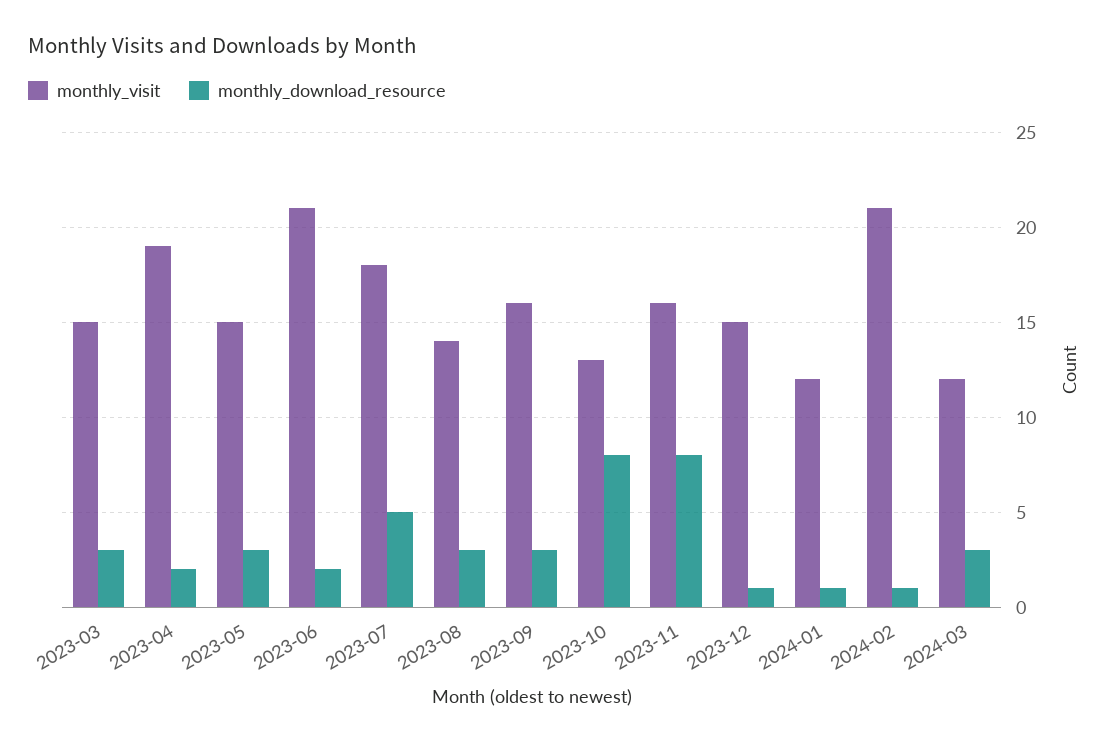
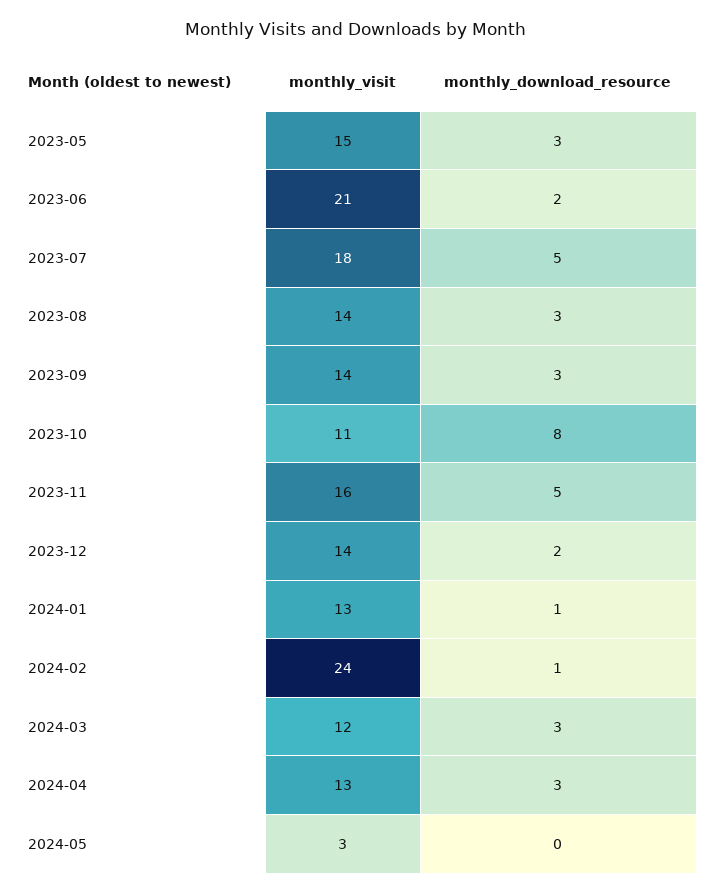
monthly_visit, 2023-03: 15 -> none
monthly_download_resource, 2023-03: 3 -> none
monthly_visit, 2023-04: 19 -> none
monthly_download_resource, 2023-04: 2 -> none
monthly_visit, 2023-09: 16 -> 14
monthly_visit, 2023-10: 13 -> 11
monthly_download_resource, 2023-11: 8 -> 5
monthly_visit, 2023-12: 15 -> 14
monthly_download_resource, 2023-12: 1 -> 2
monthly_visit, 2024-01: 12 -> 13
monthly_visit, 2024-02: 21 -> 24
monthly_visit, 2024-04: none -> 13
monthly_download_resource, 2024-04: none -> 3
monthly_visit, 2024-05: none -> 3
monthly_download_resource, 2024-05: none -> 0

